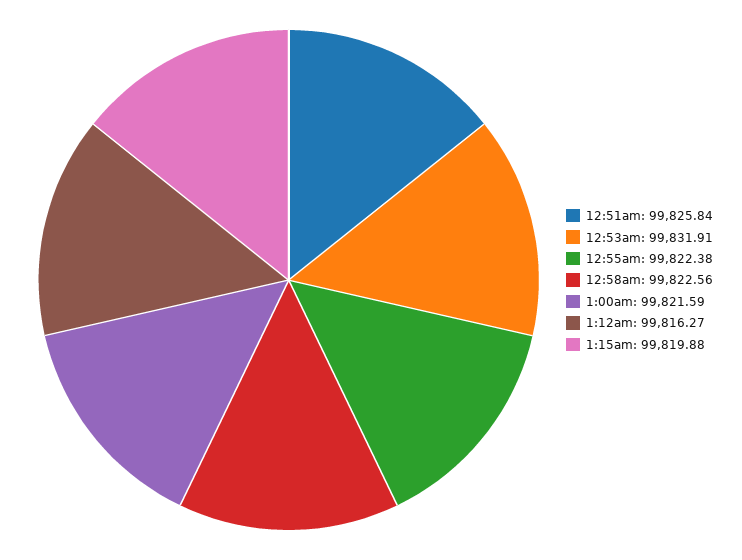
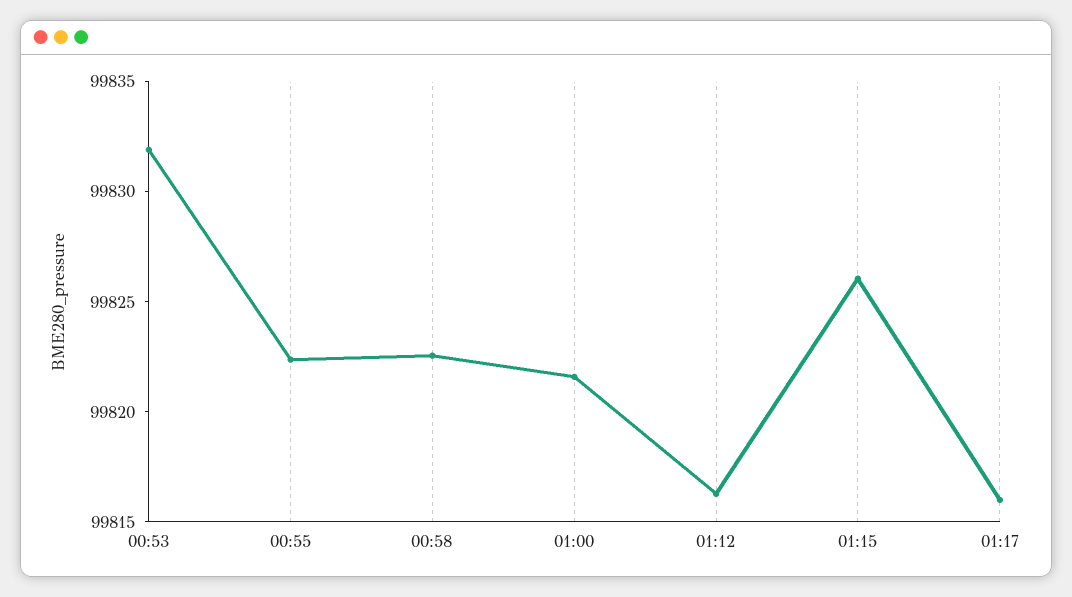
12:51am: 99825.84 -> none
1:15am: 99819.88 -> 99826
01:17: none -> 99816

